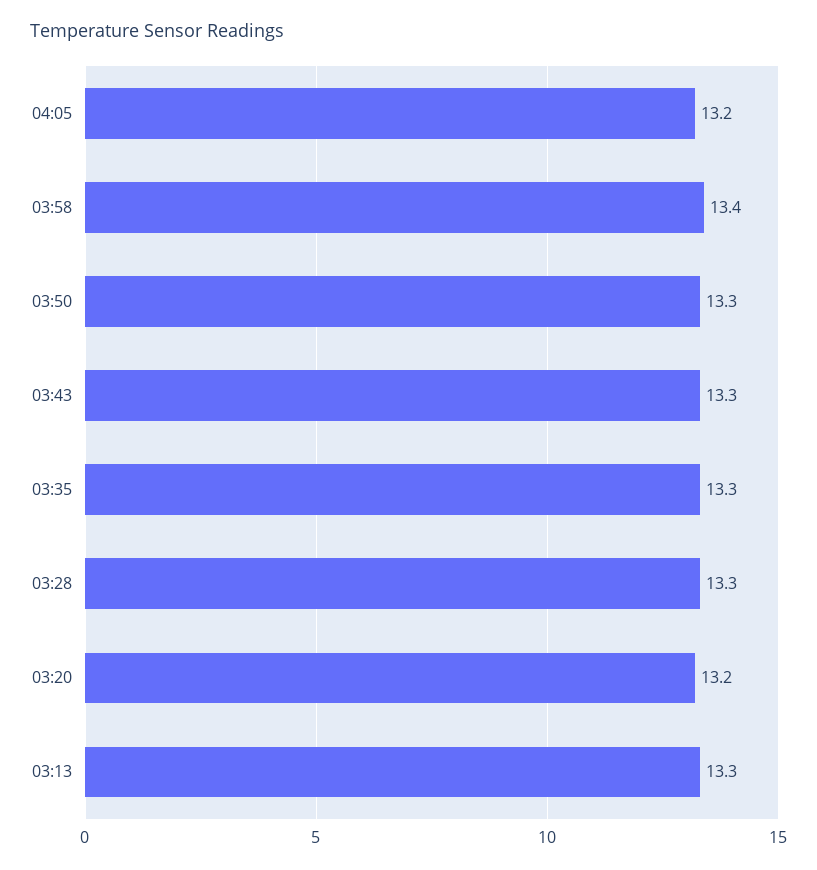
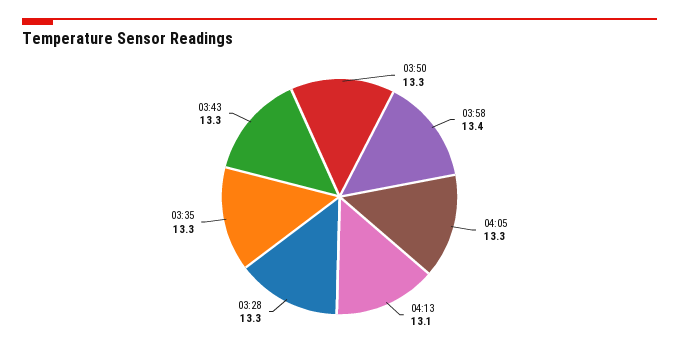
04:05: 13.2 -> 13.3
03:20: 13.2 -> none
03:13: 13.3 -> none
04:13: none -> 13.1

